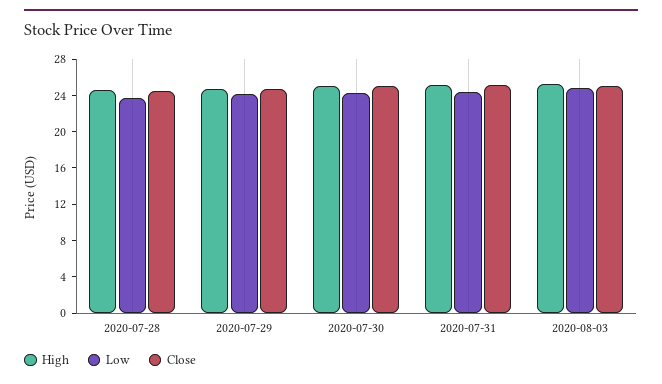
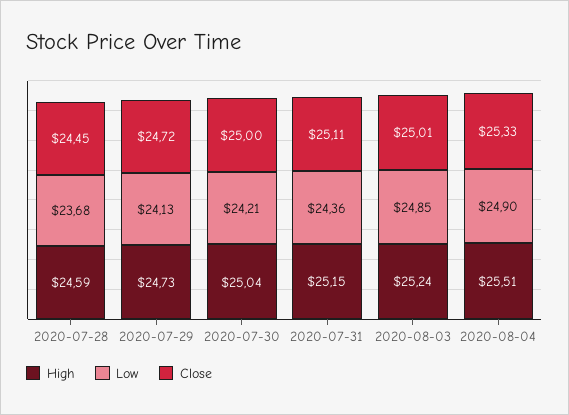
High, 2020-08-04: none -> 25.51
Low, 2020-08-04: none -> 24.9
Close, 2020-08-04: none -> 25.33

